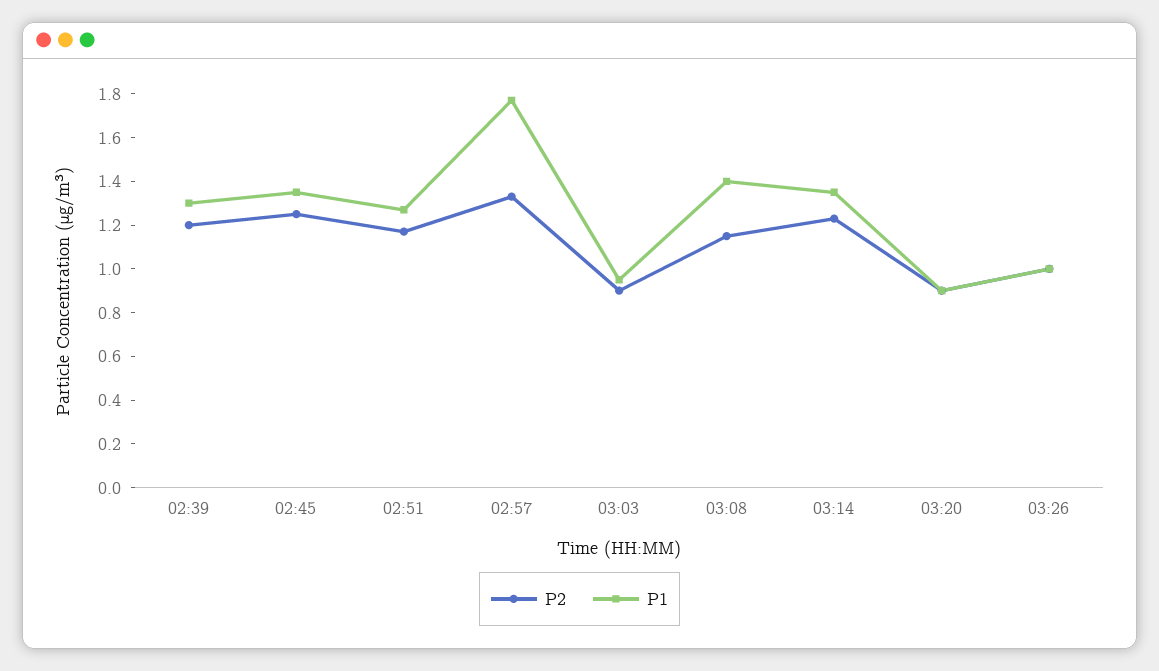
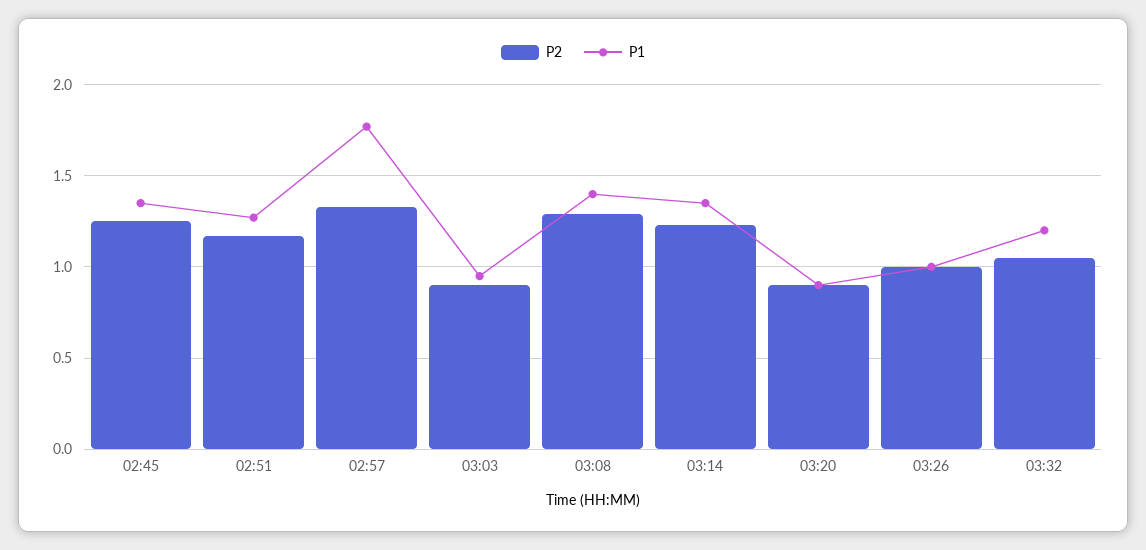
P2, 02:39: 1.2 -> none
P1, 02:39: 1.3 -> none
P2, 03:08: 1.15 -> 1.3
P2, 03:32: none -> 1.05
P1, 03:32: none -> 1.2

